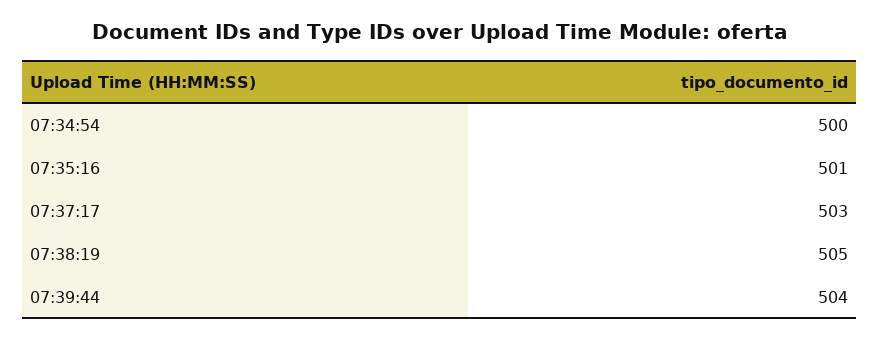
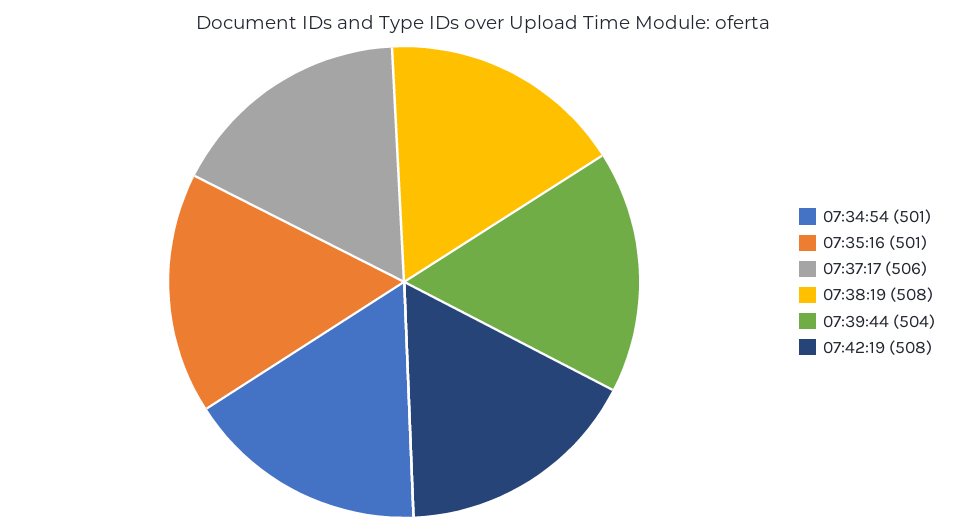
07:34:54: 500 -> 501
07:37:17: 503 -> 506
07:38:19: 505 -> 508
07:42:19: none -> 508

